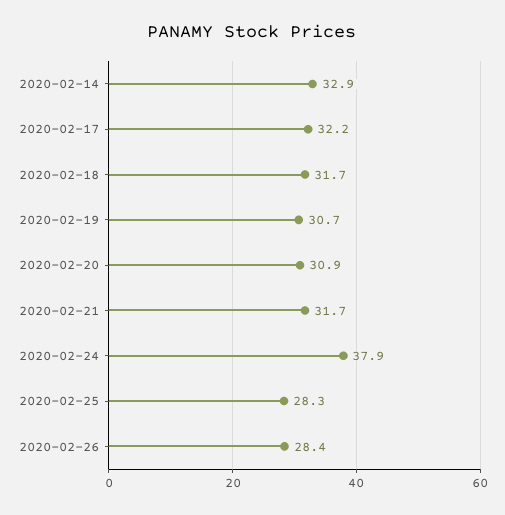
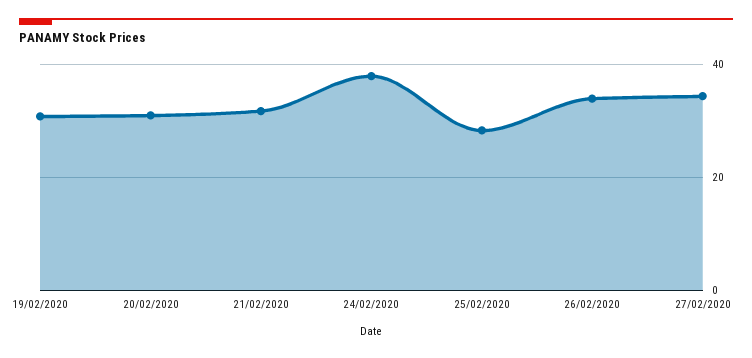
2020-02-14: 32.9 -> none
2020-02-17: 32.2 -> none
2020-02-18: 31.7 -> none
2020-02-26: 28.4 -> 34
27/02/2020: none -> 34

